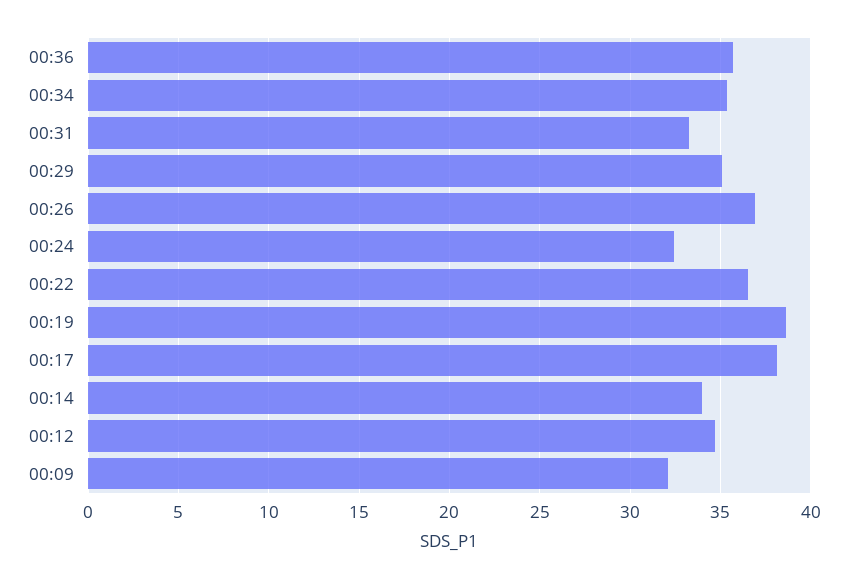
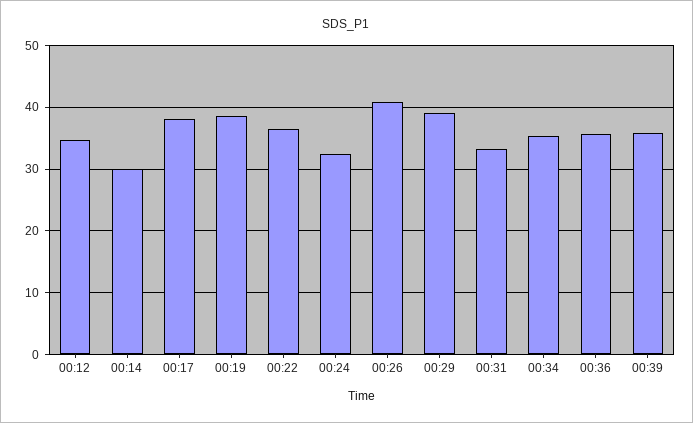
00:29: 35 -> 39
00:26: 37 -> 41
00:14: 34 -> 30
00:09: 32 -> none
00:39: none -> 36

